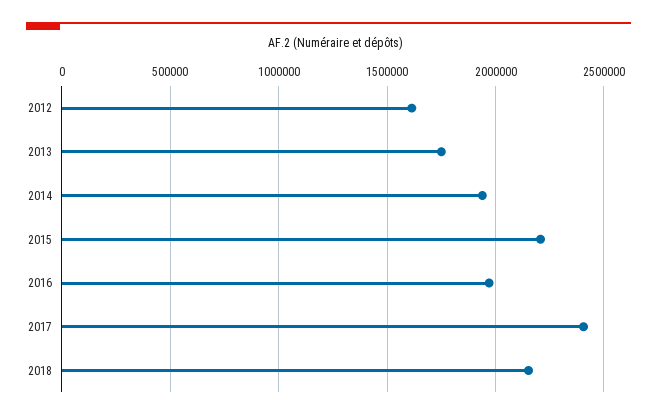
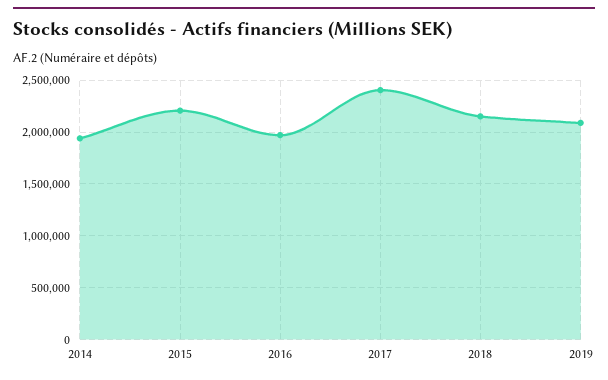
2012: 1600000 -> none
2013: 1750000 -> none
2019: none -> 2100000

